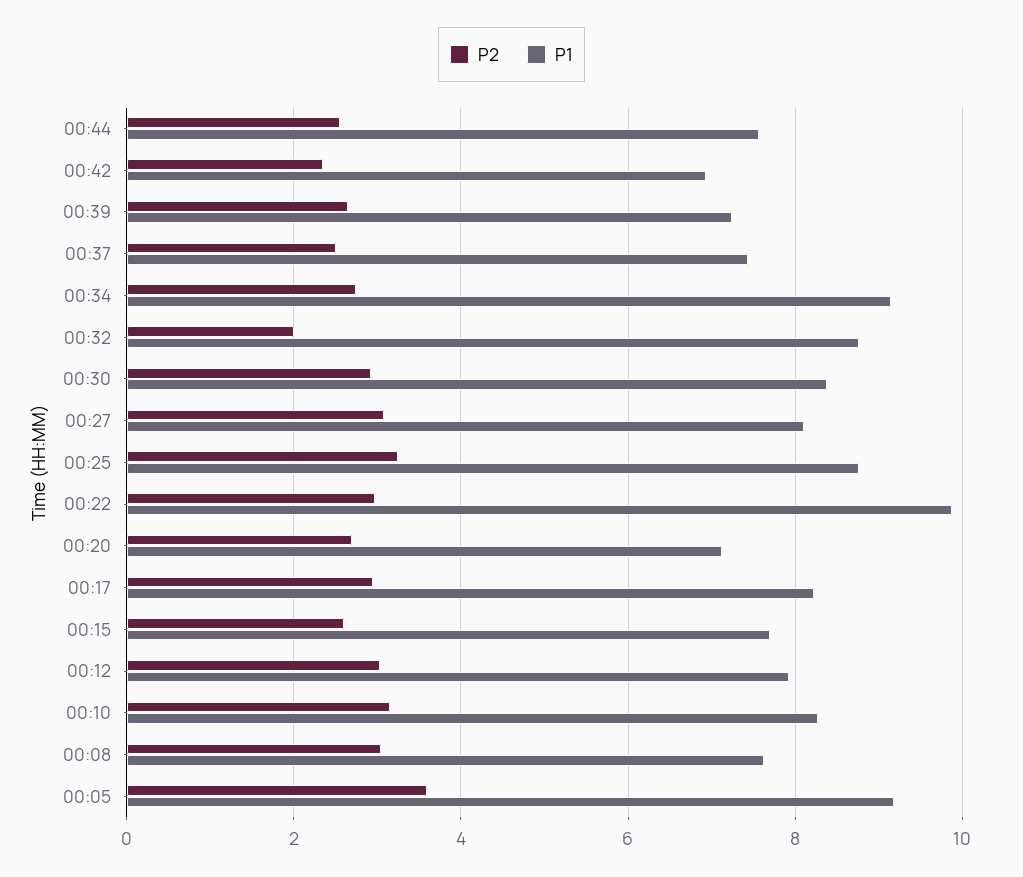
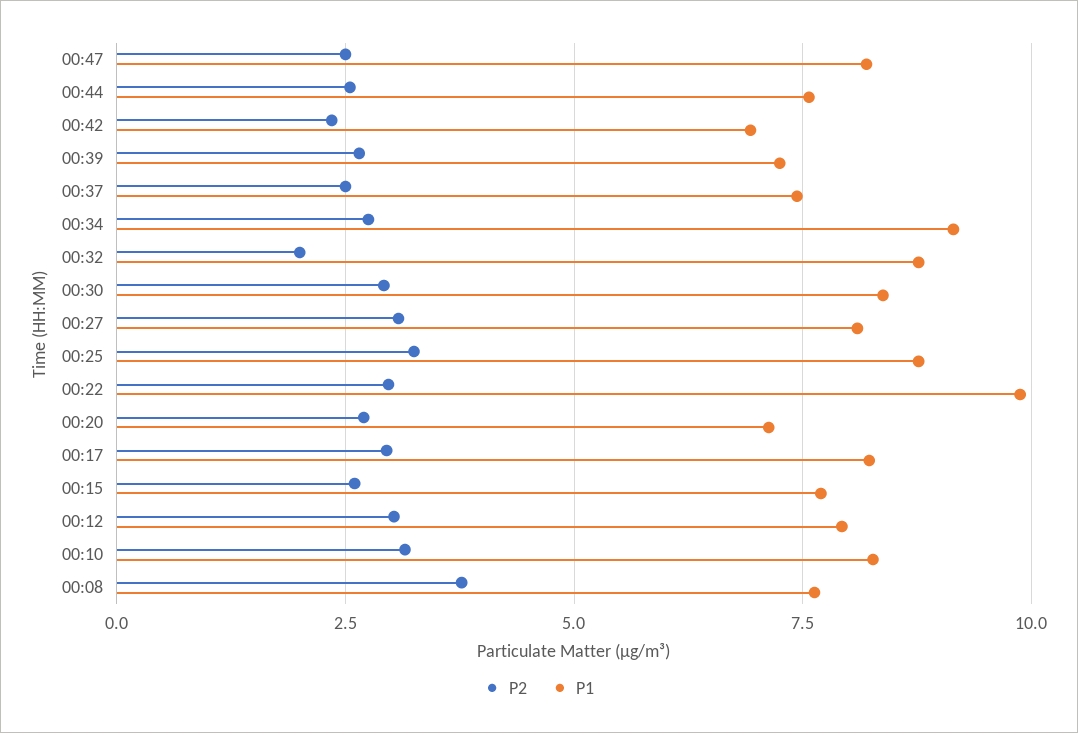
P2, 00:08: 3 -> 3.75
P2, 00:05: 3.6 -> none
P1, 00:05: 9.2 -> none
P2, 00:47: none -> 2.5
P1, 00:47: none -> 8.25

